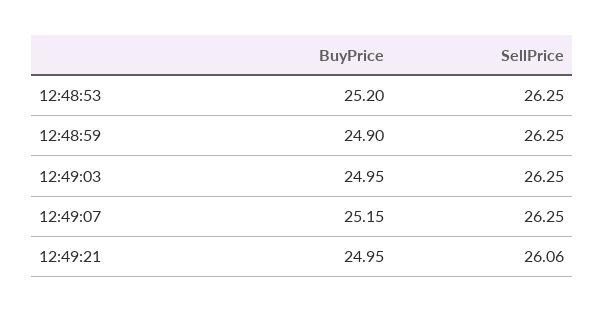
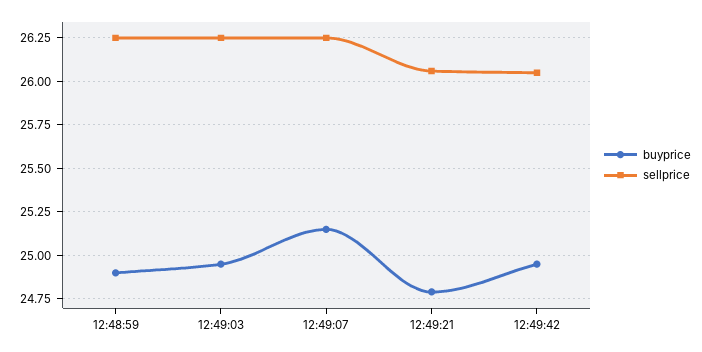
BuyPrice, 12:48:53: 25.2 -> none
SellPrice, 12:48:53: 26.25 -> none
BuyPrice, 12:49:21: 24.95 -> 24.8
BuyPrice, 12:49:42: none -> 24.95
SellPrice, 12:49:42: none -> 26.05

